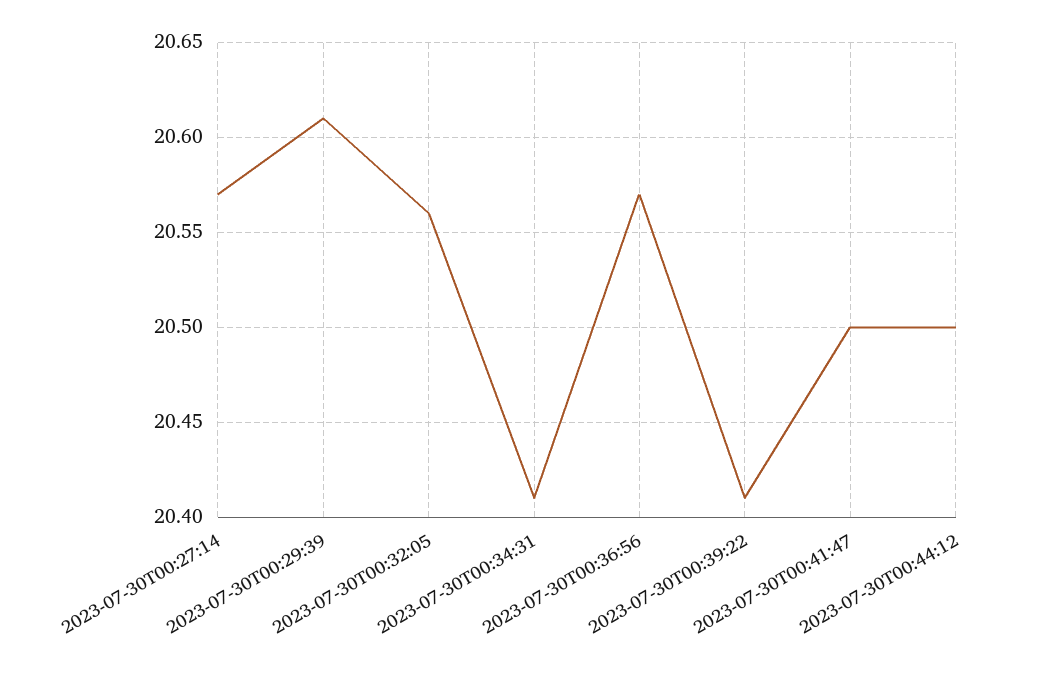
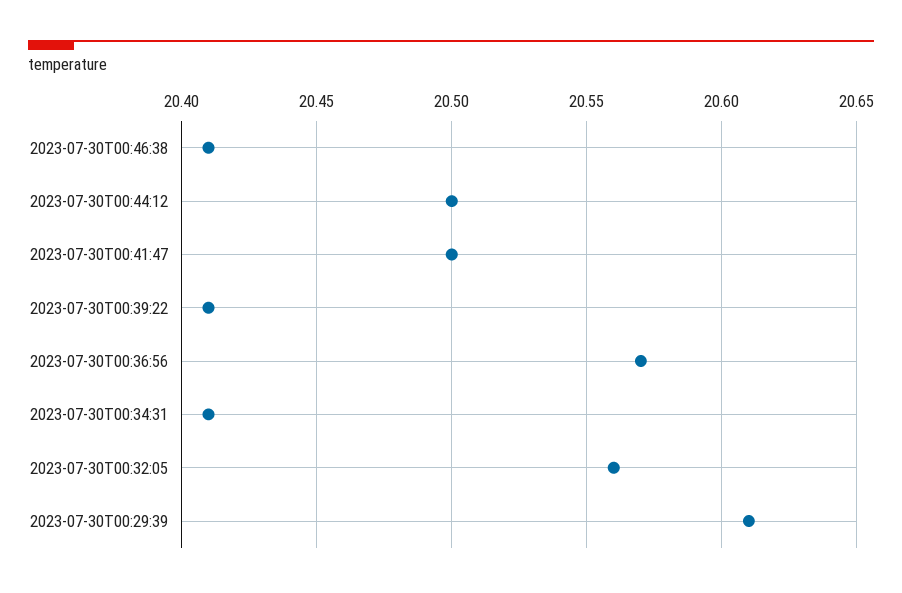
2023-07-30T00:27:14: 20.57 -> none
2023-07-30T00:46:38: none -> 20.41

